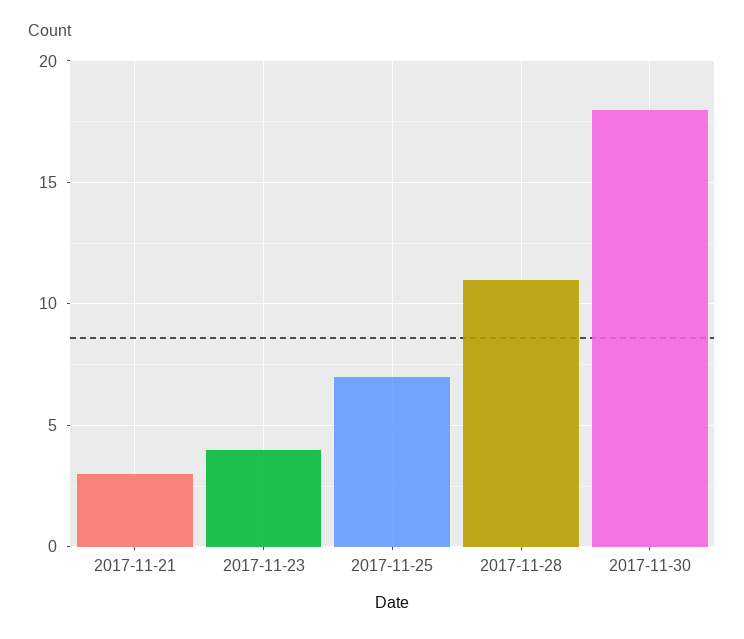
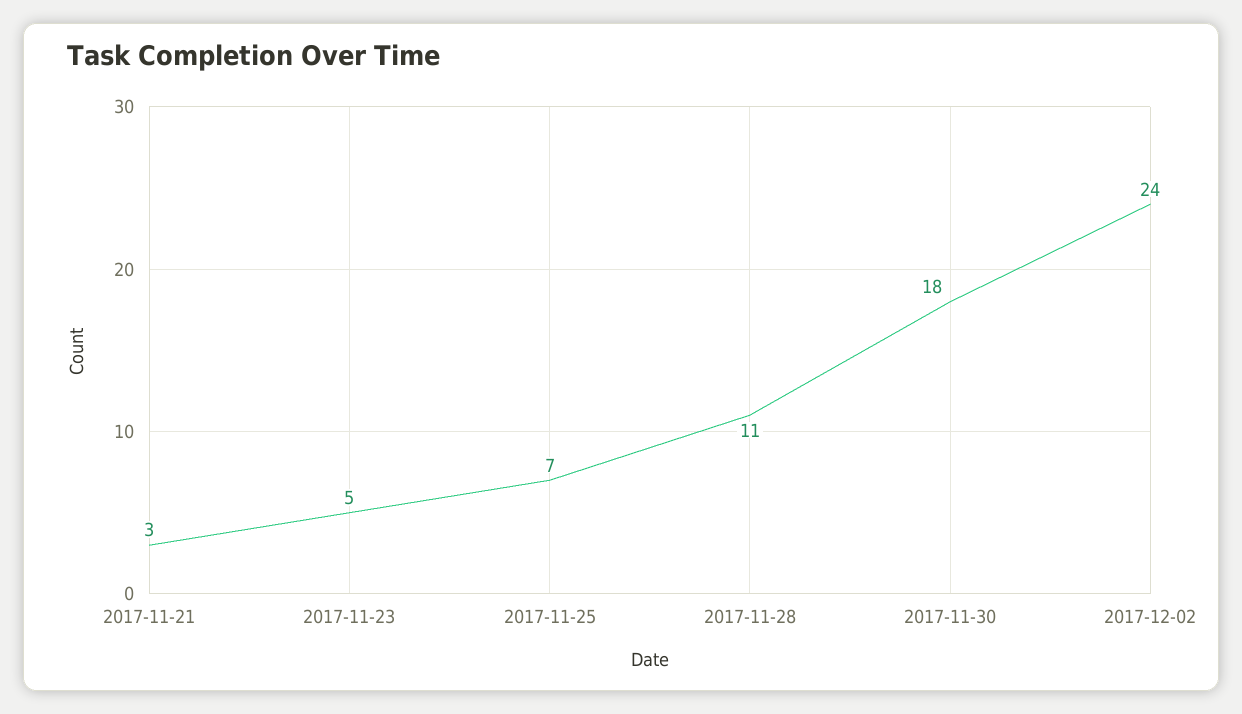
2017-11-23: 4 -> 5
2017-12-02: none -> 24

